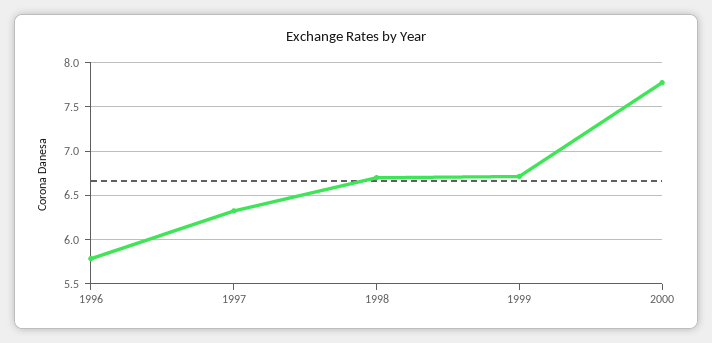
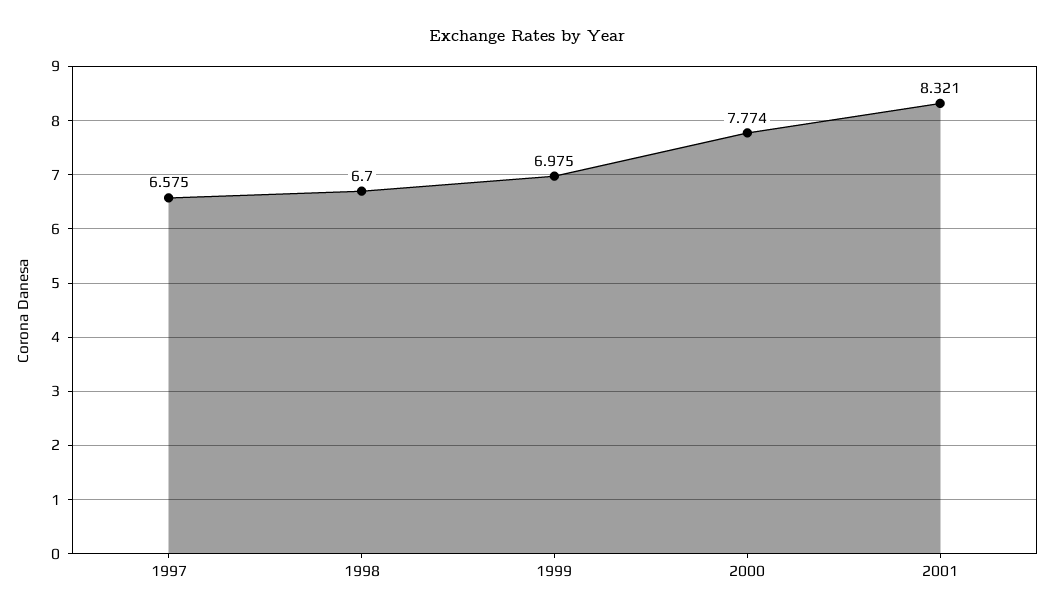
1996: 5.8 -> none
1997: 6.3 -> 6.575
1999: 6.7 -> 6.975
2001: none -> 8.321

